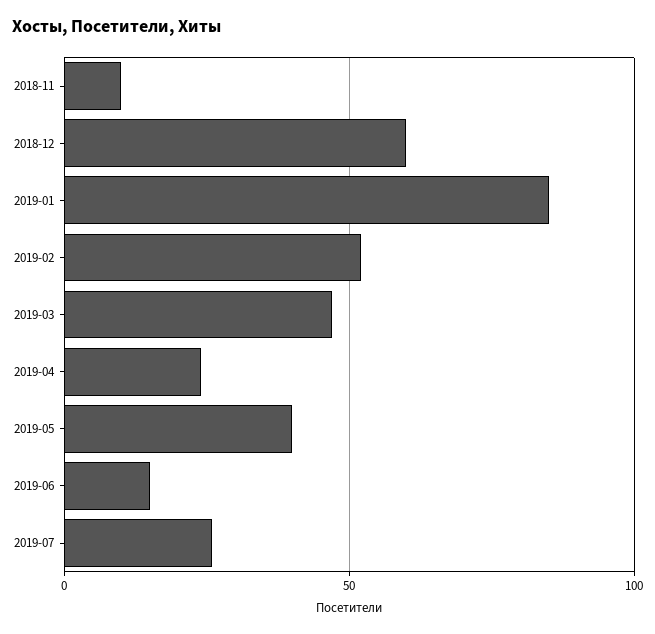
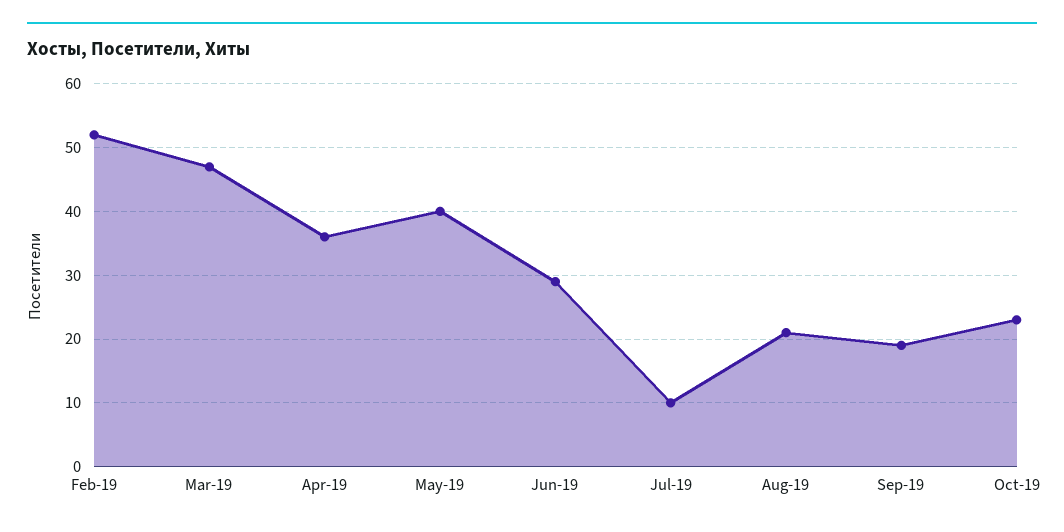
2018-11: 10 -> none
2018-12: 60 -> none
2019-01: 85 -> none
2019-04: 25 -> 36
2019-06: 15 -> 29
2019-07: 25 -> 10
Aug-19: none -> 21
Sep-19: none -> 19
Oct-19: none -> 23

